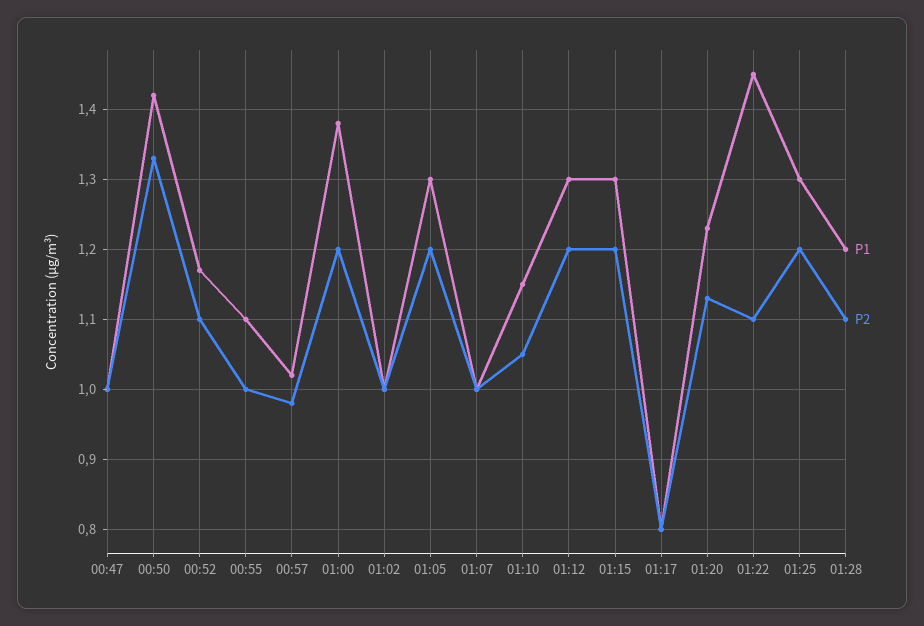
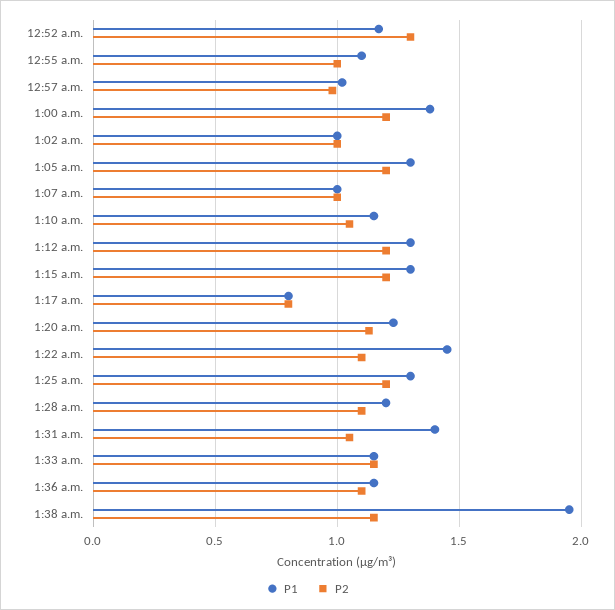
P1, 00:47: 1 -> none
P2, 00:47: 1 -> none
P1, 00:50: 1.42 -> none
P2, 00:50: 1.33 -> none
P2, 00:52: 1.1 -> 1.3
P1, 1:31 a.m.: none -> 1.4
P2, 1:31 a.m.: none -> 1.05
P1, 1:33 a.m.: none -> 1.15
P2, 1:33 a.m.: none -> 1.15
P1, 1:36 a.m.: none -> 1.15
P2, 1:36 a.m.: none -> 1.1
P1, 1:38 a.m.: none -> 1.95
P2, 1:38 a.m.: none -> 1.15

